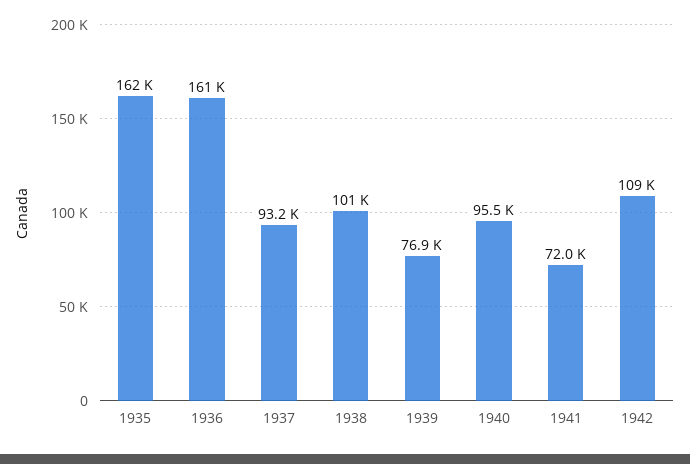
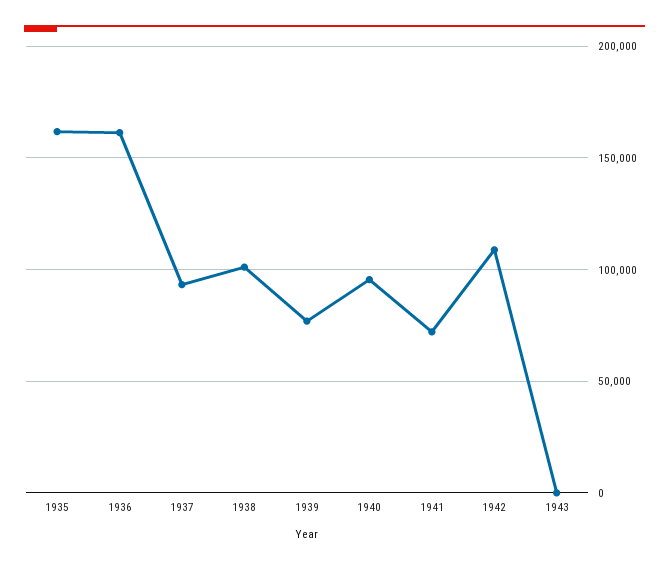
1943: none -> 0

